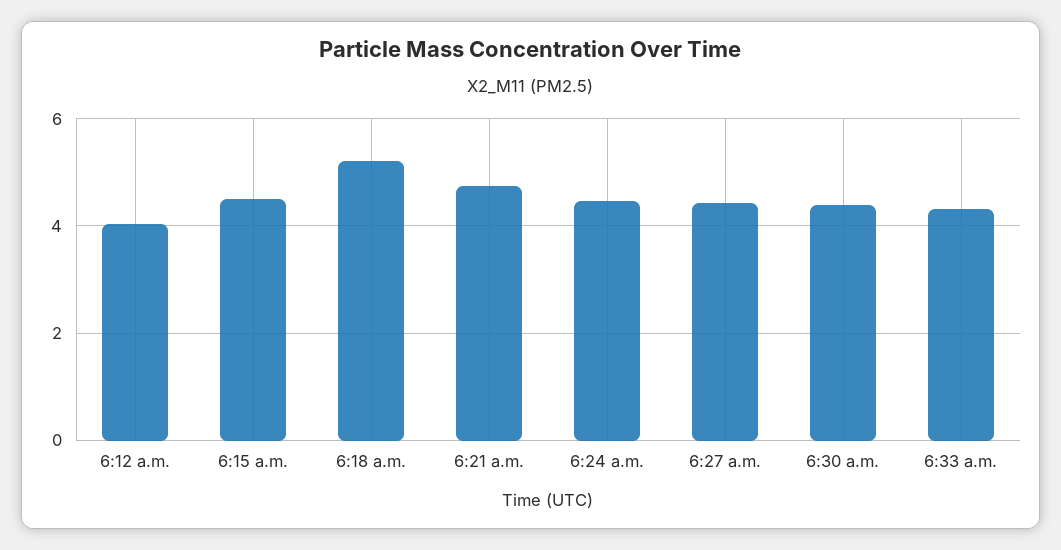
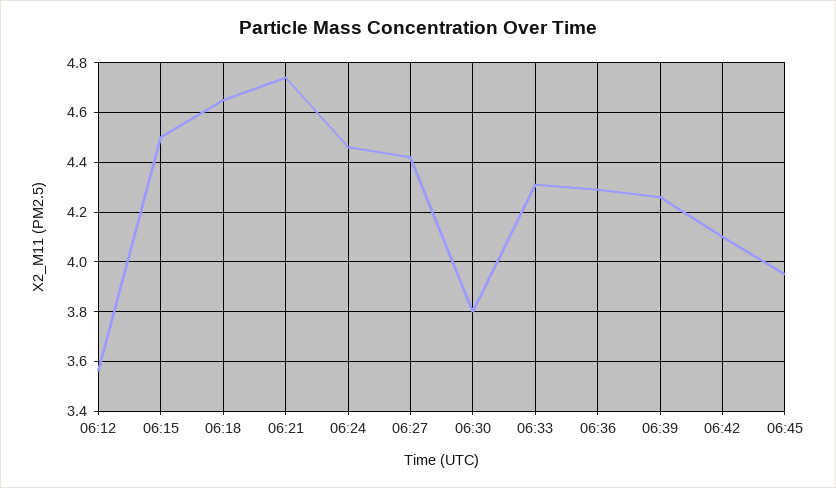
6:12 a.m.: 4 -> 3.55
6:18 a.m.: 5.2 -> 4.65
6:30 a.m.: 4.4 -> 3.8
06:36: none -> 4.3
06:39: none -> 4.25
06:42: none -> 4.1
06:45: none -> 3.95

